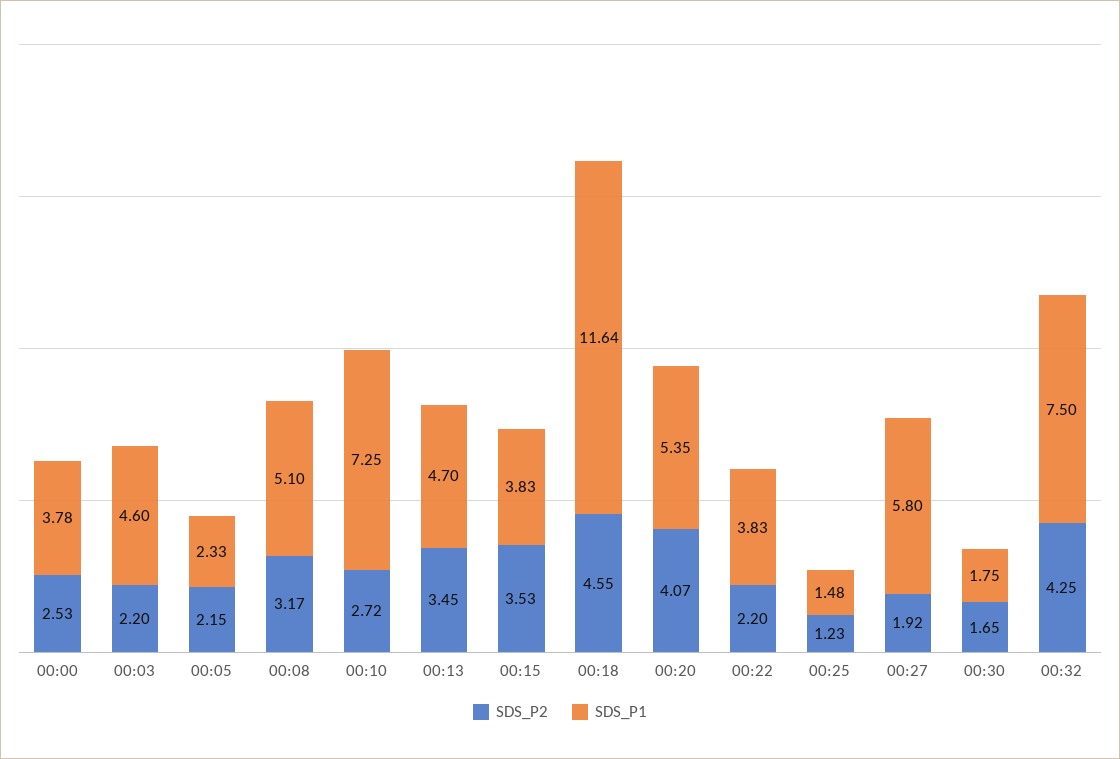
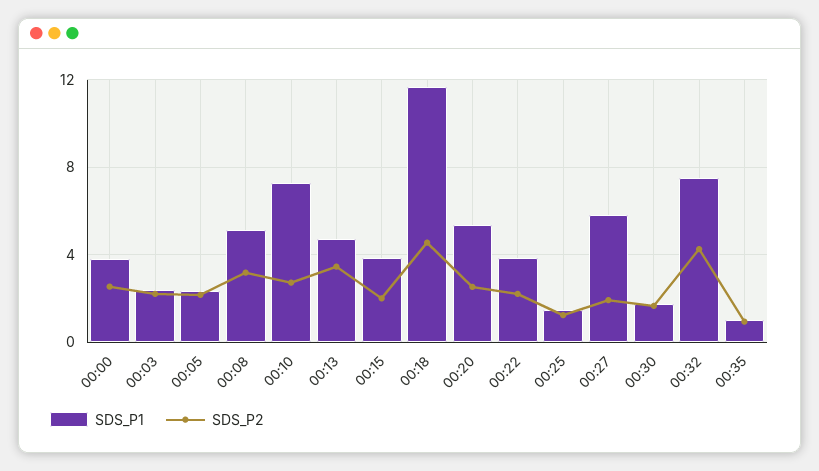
SDS_P1, 00:03: 4.6 -> 2.5
SDS_P2, 00:15: 3.53 -> 2
SDS_P2, 00:20: 4.07 -> 2.5
SDS_P1, 00:35: none -> 1
SDS_P2, 00:35: none -> 1

